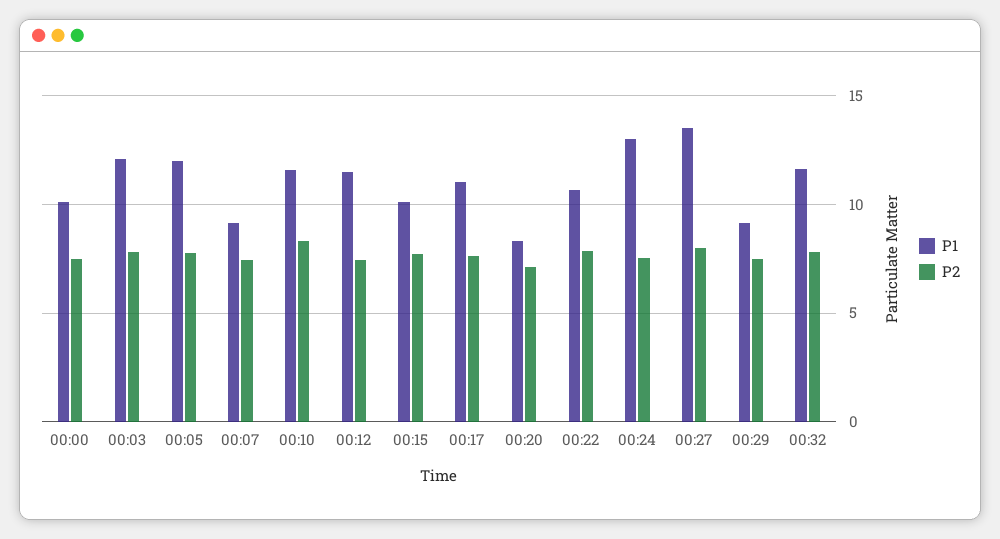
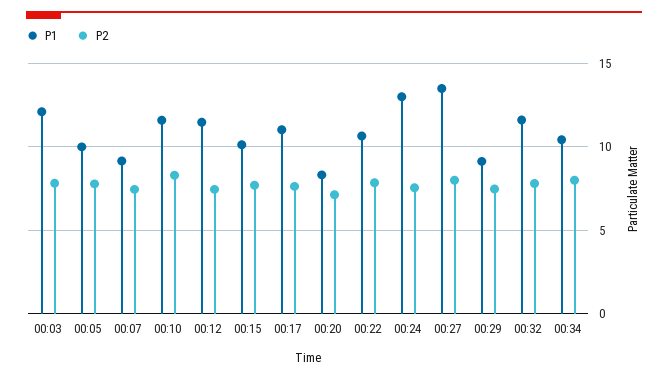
P1, 00:00: 10 -> none
P2, 00:00: 7.5 -> none
P1, 00:05: 12 -> 10
P1, 00:34: none -> 10.5
P2, 00:34: none -> 8

